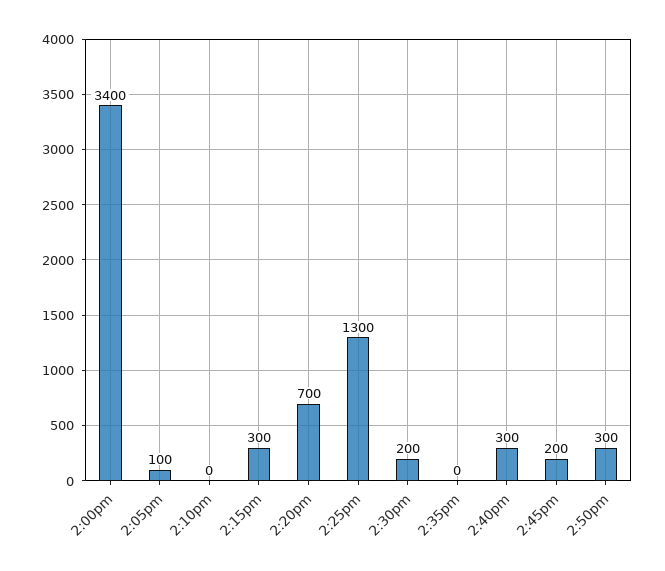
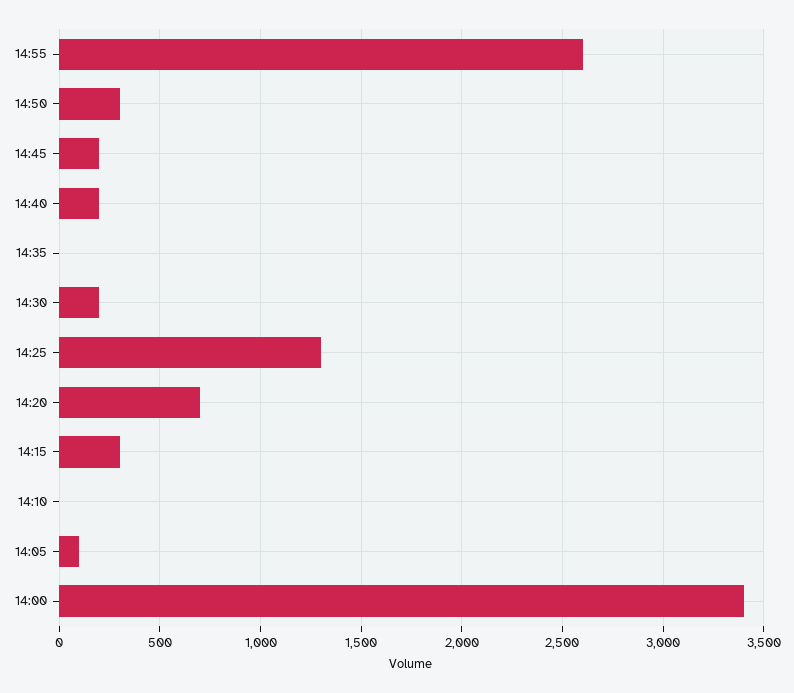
2:40pm: 300 -> 200
14:55: none -> 2600

